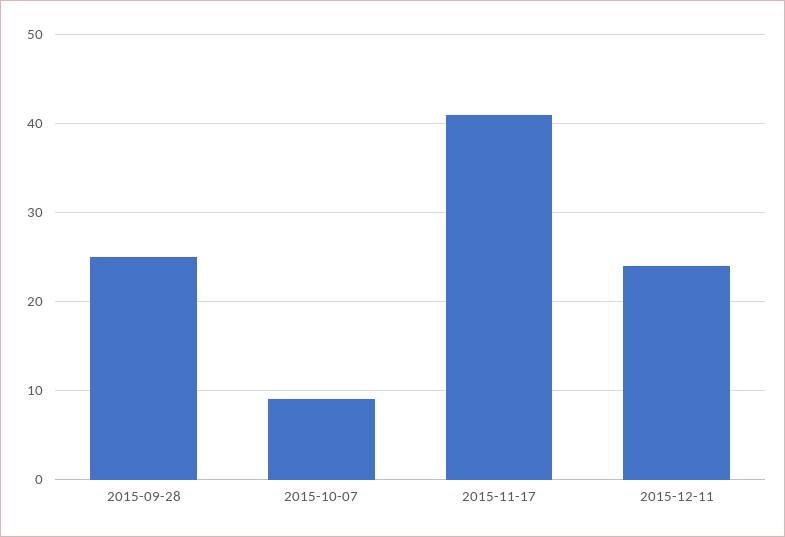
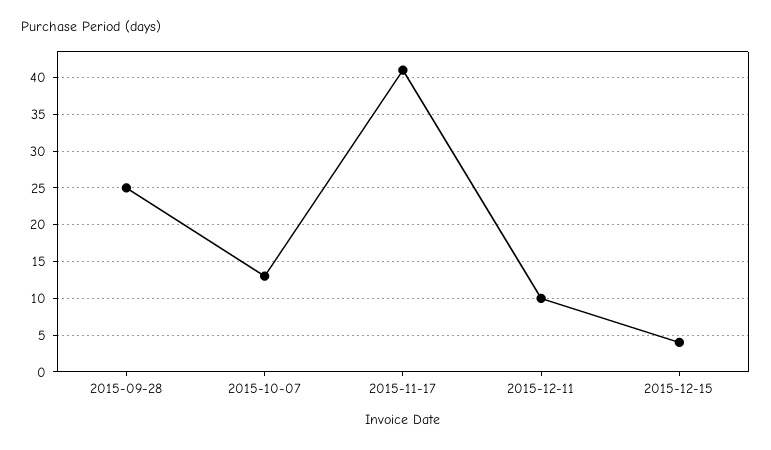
2015-10-07: 9 -> 13
2015-12-11: 24 -> 10
2015-12-15: none -> 4

